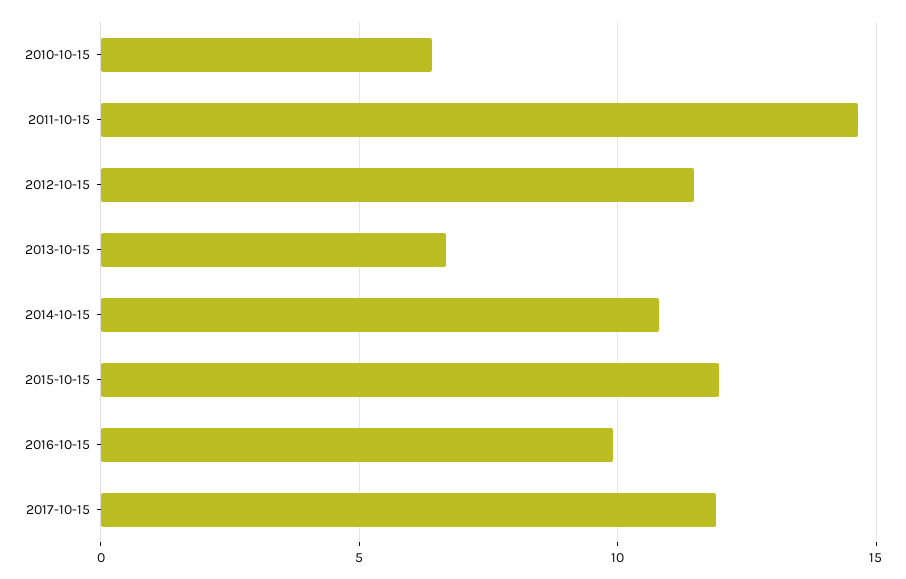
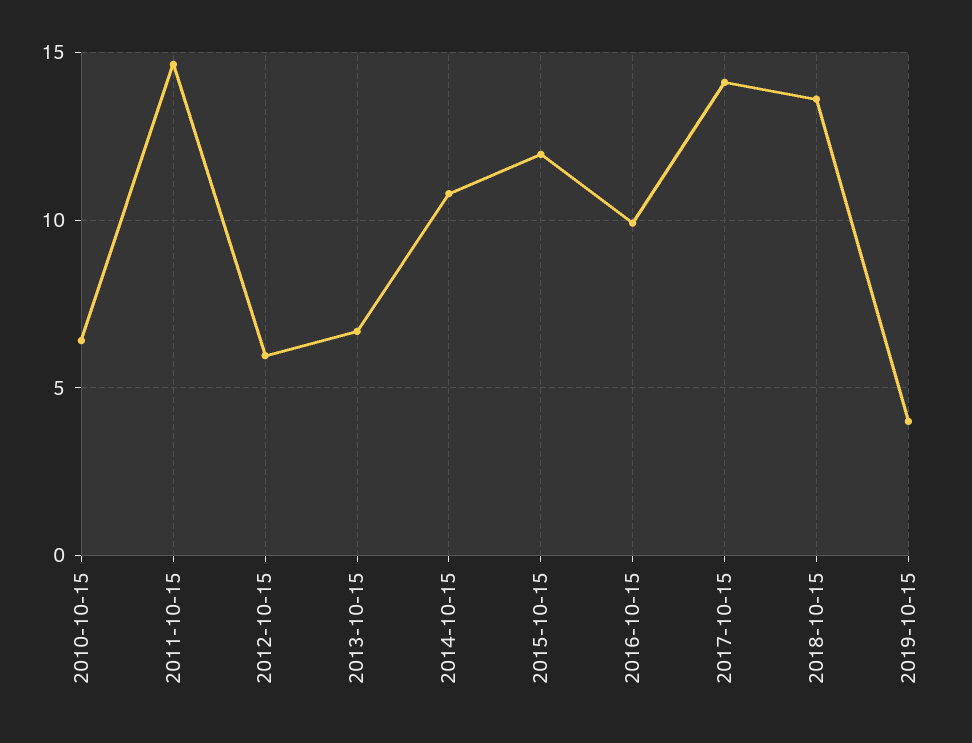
2012-10-15: 11.5 -> 6
2017-10-15: 12 -> 14
2018-10-15: none -> 13.5
2019-10-15: none -> 4

